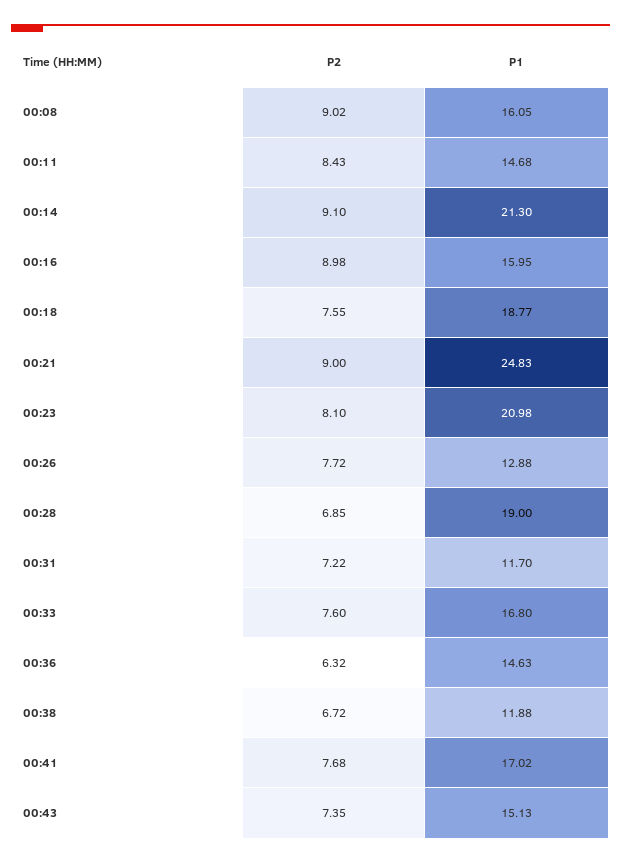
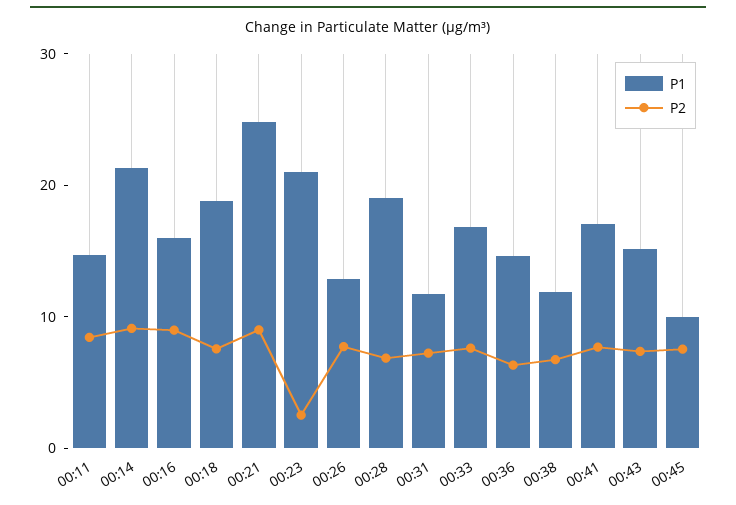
P2, 00:08: 9.02 -> none
P1, 00:08: 16.05 -> none
P2, 00:23: 8.1 -> 2
P1, 00:45: none -> 10
P2, 00:45: none -> 8

